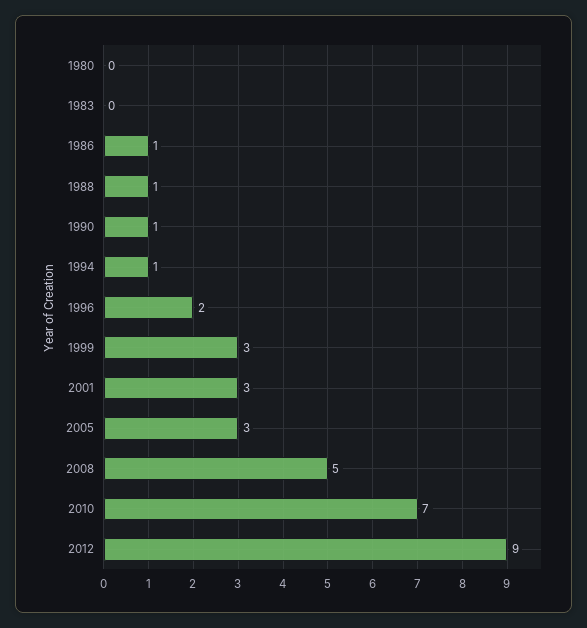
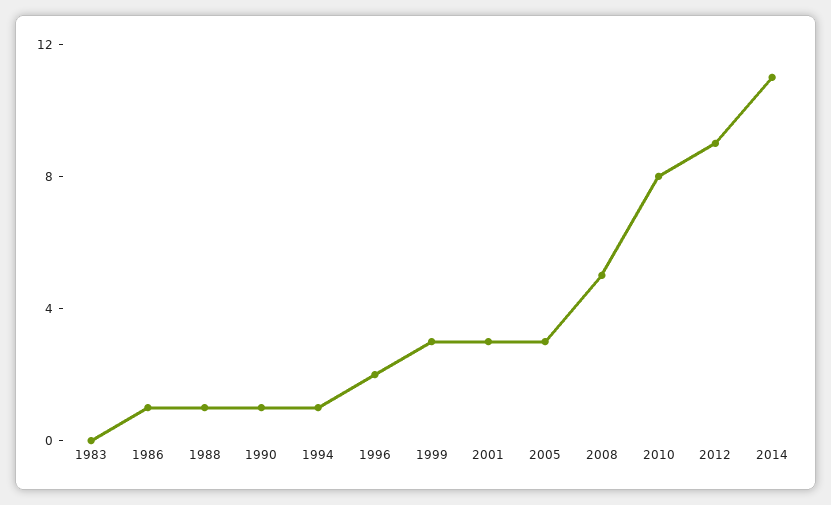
1980: 0 -> none
2010: 7 -> 8
2014: none -> 11

